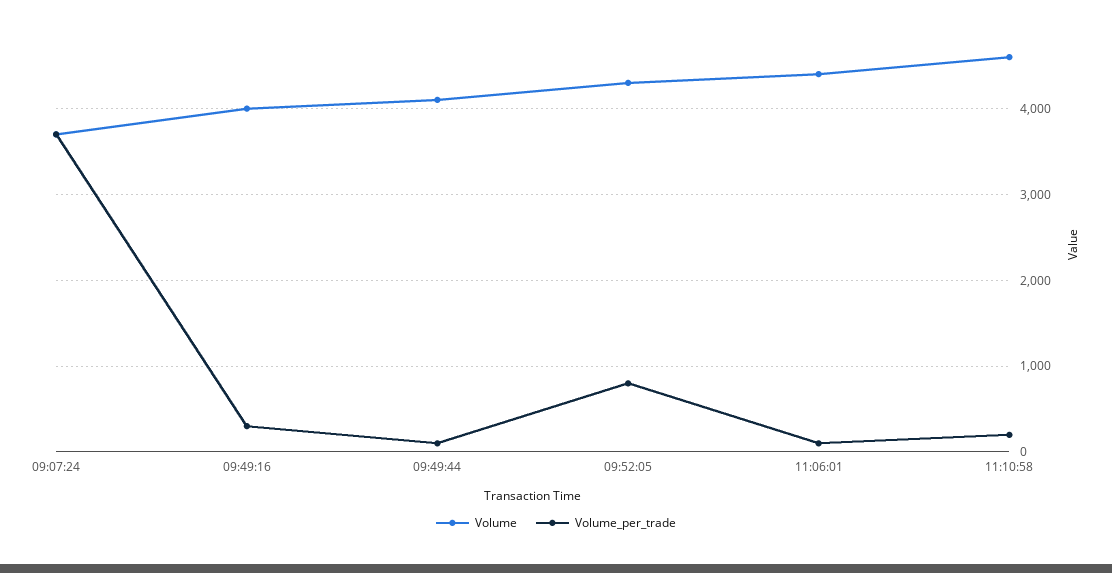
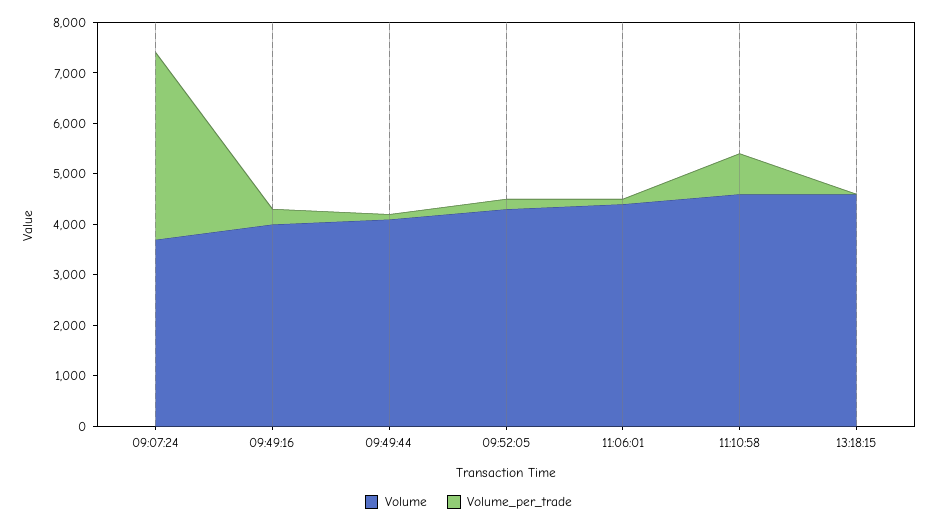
Volume_per_trade, 09:52:05: 800 -> 200
Volume_per_trade, 11:10:58: 200 -> 800
Volume, 13:18:15: none -> 4600
Volume_per_trade, 13:18:15: none -> 0

